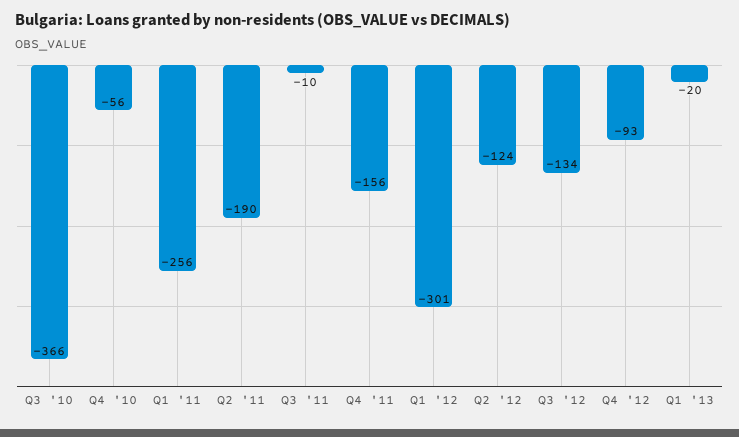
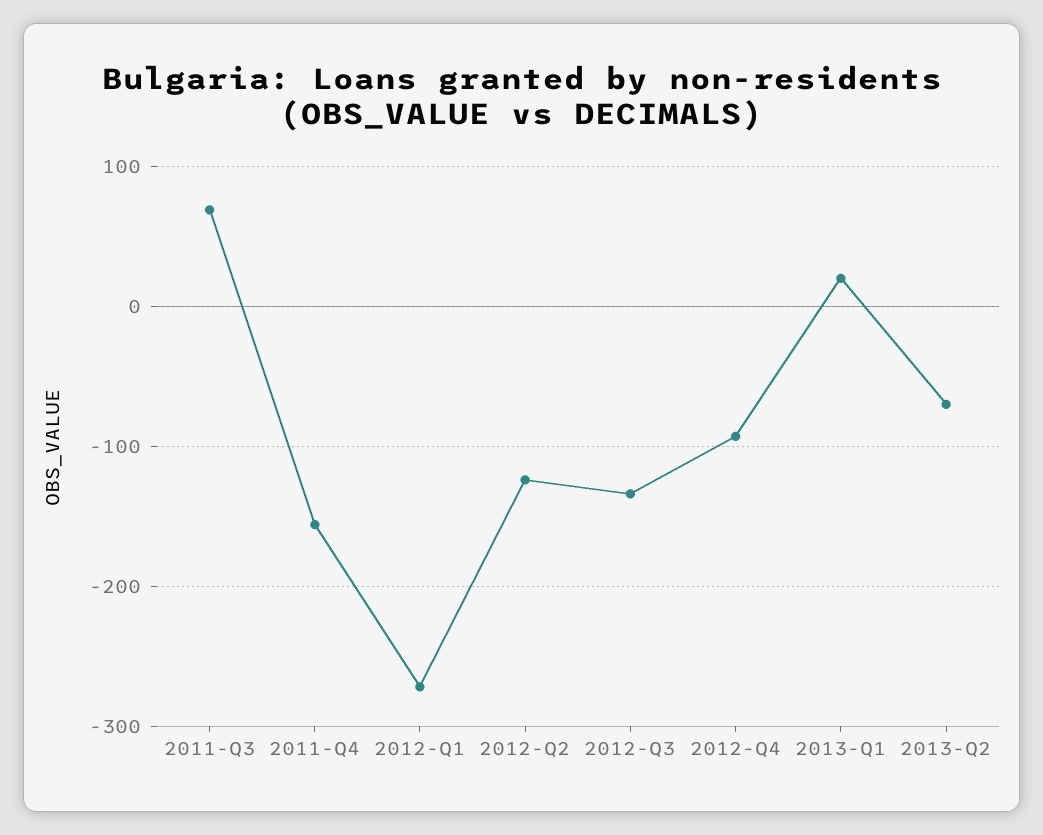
Q3 '10: -366 -> none
Q4 '10: -56 -> none
Q1 '11: -256 -> none
Q2 '11: -190 -> none
Q3 '11: -10 -> 70
Q1 '12: -301 -> -270
Q1 '13: -20 -> 20
2013-Q2: none -> -70

